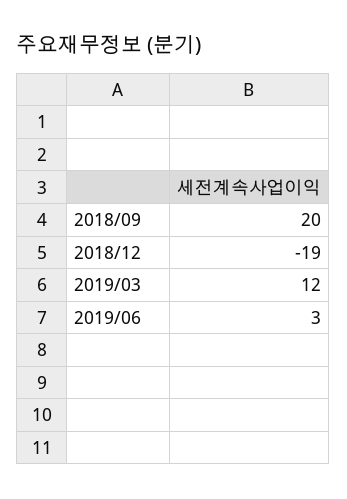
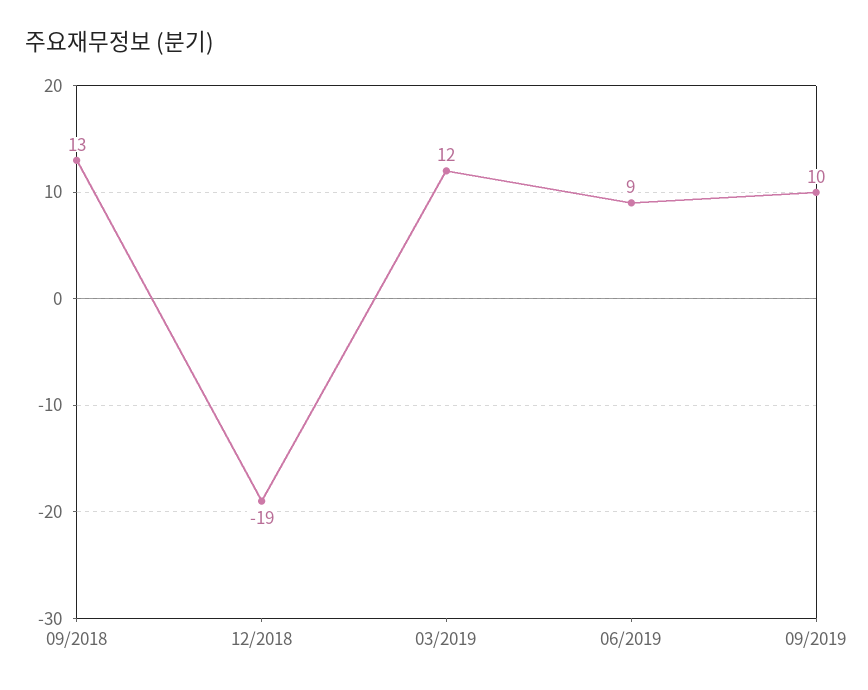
2018/09: 20 -> 13
2019/06: 3 -> 9
09/2019: none -> 10

